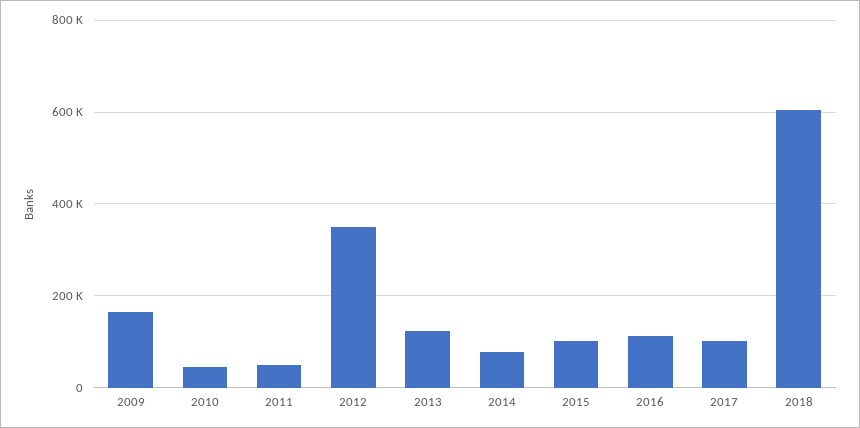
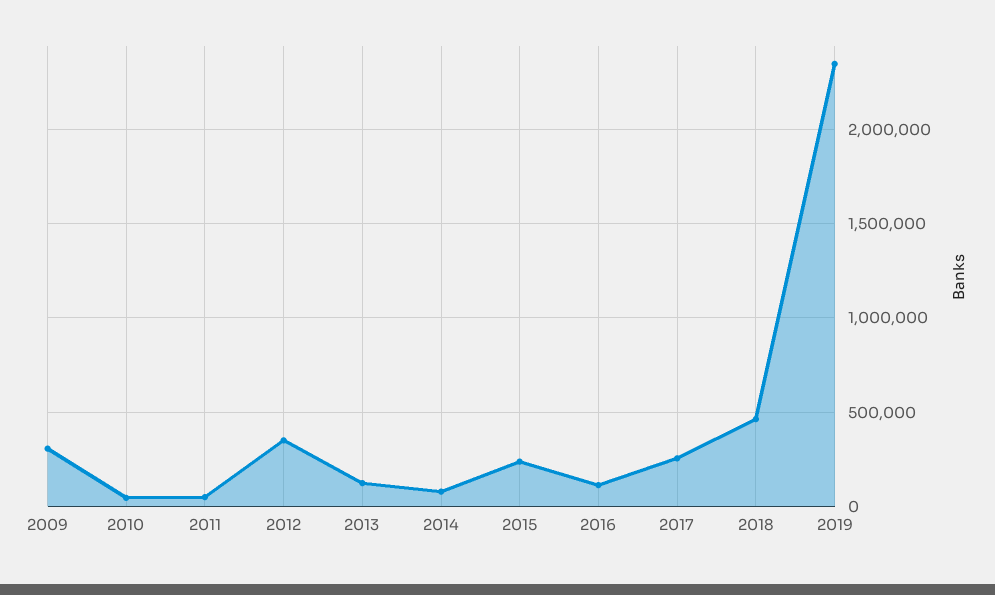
2009: 160000 -> 300000
2015: 100000 -> 250000
2017: 100000 -> 250000
2018: 600000 -> 450000
2019: none -> 2350000

